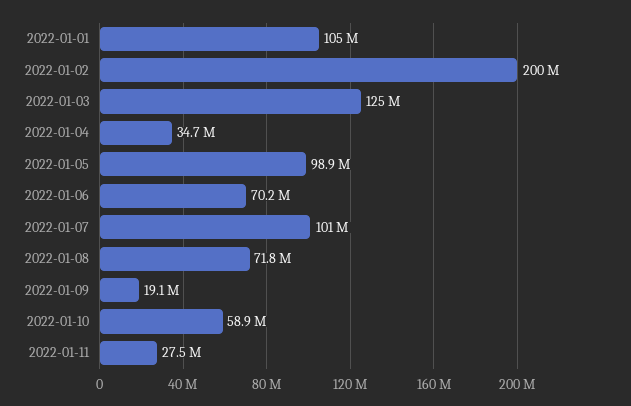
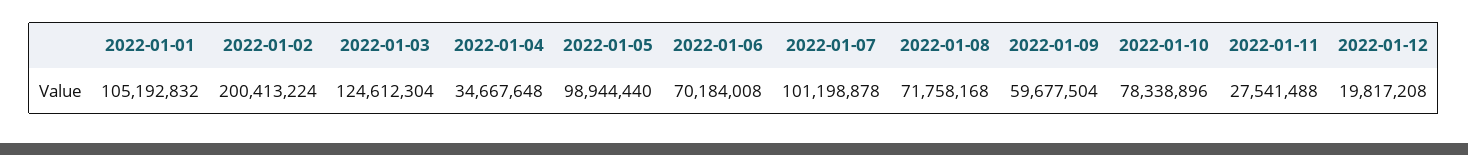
2022-01-09: 19100000 -> 59677504
2022-01-10: 58900000 -> 78338896
2022-01-12: none -> 19817208

